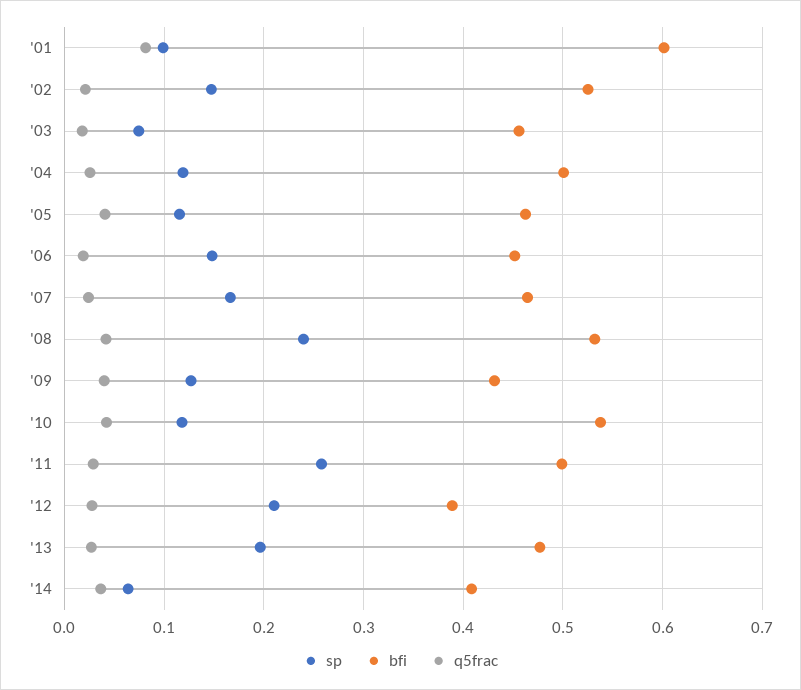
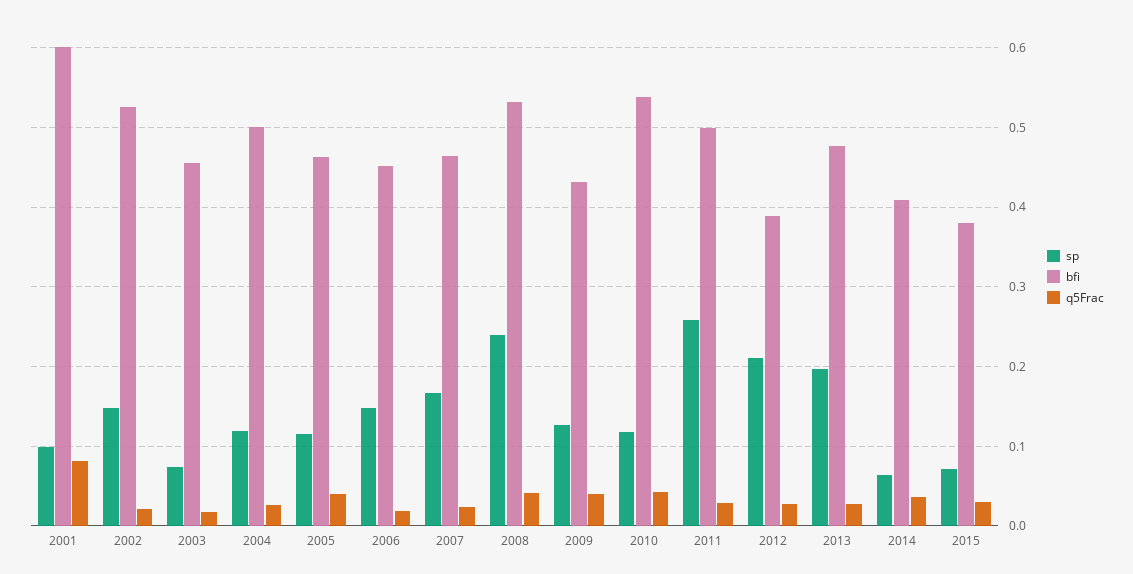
sp, 2015: none -> 0.07
bfi, 2015: none -> 0.38
q5frac, 2015: none -> 0.03

